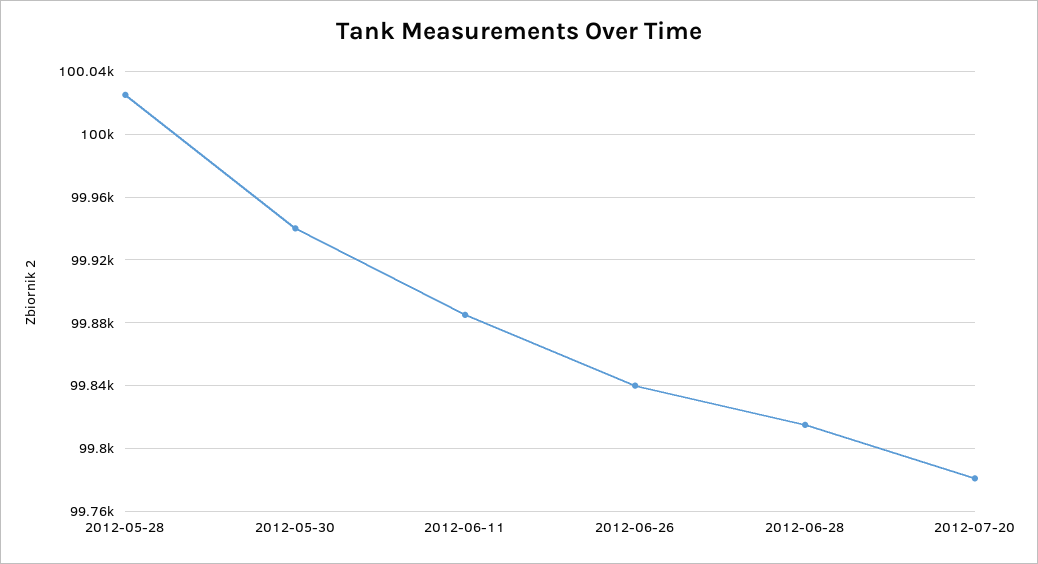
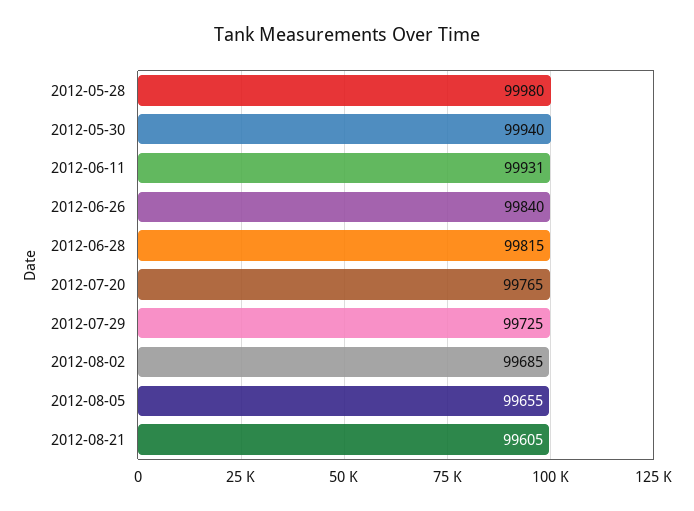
2012-05-28: 100025 -> 99980
2012-06-11: 99885 -> 99931
2012-07-20: 99780 -> 99765
2012-07-29: none -> 99725
2012-08-02: none -> 99685
2012-08-05: none -> 99655
2012-08-21: none -> 99605

